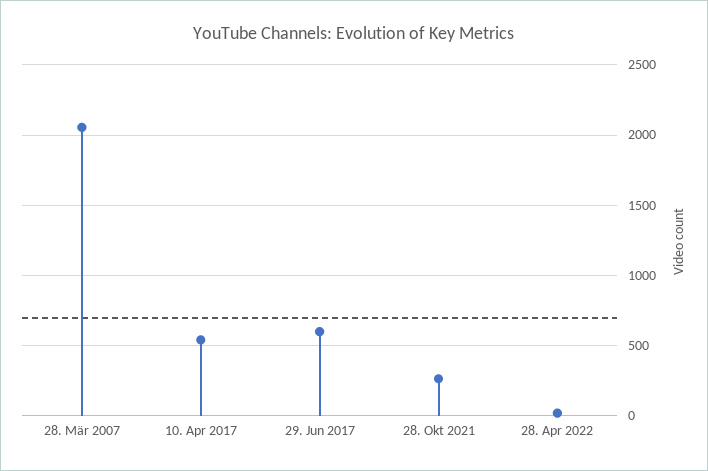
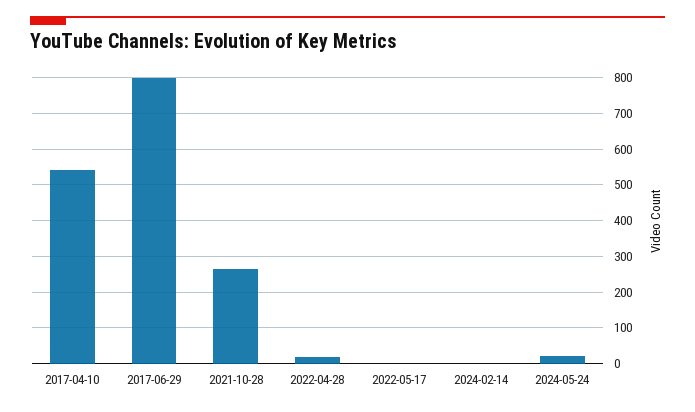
28. Mär 2007: 2050 -> none
29. Jun 2017: 600 -> 800
2022-05-17: none -> 0
2024-02-14: none -> 0
2024-05-24: none -> 20

